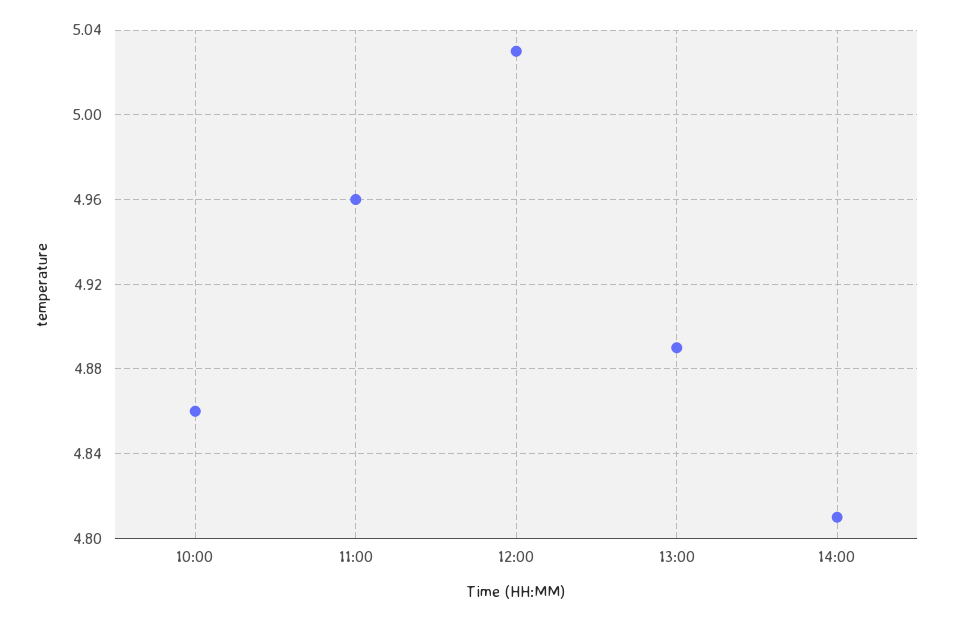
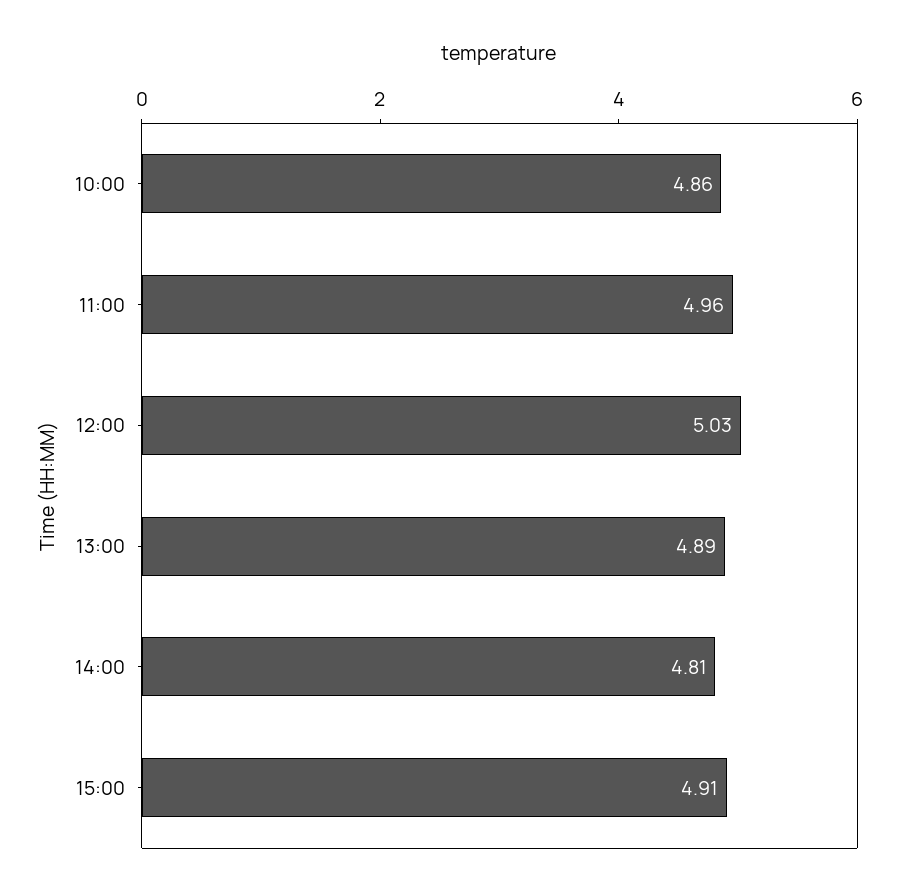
15:00: none -> 4.91

